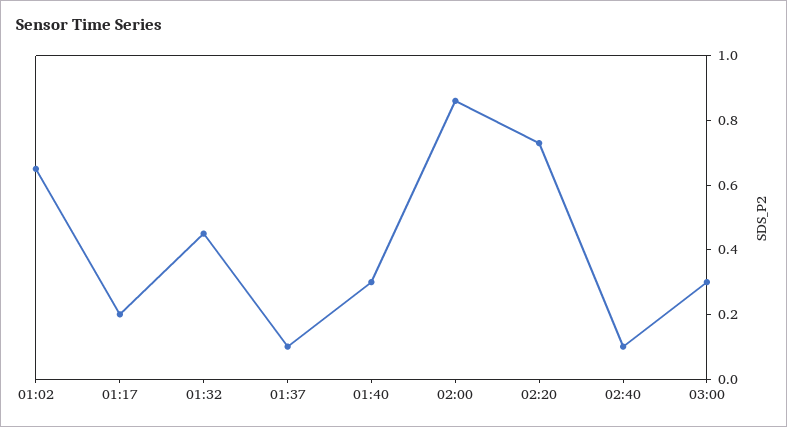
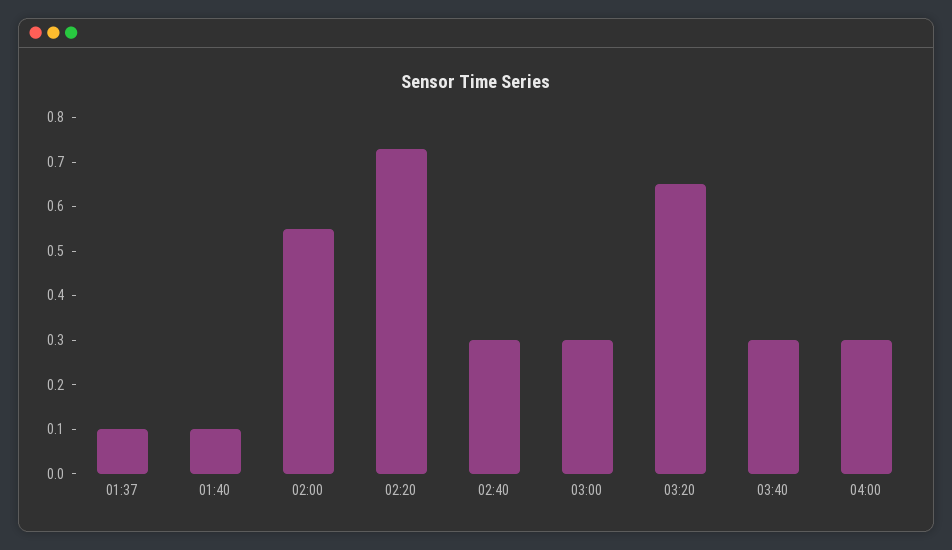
01:02: 0.65 -> none
01:17: 0.2 -> none
01:32: 0.45 -> none
01:40: 0.3 -> 0.1
02:00: 0.85 -> 0.55
02:40: 0.1 -> 0.3
03:20: none -> 0.65
03:40: none -> 0.3
04:00: none -> 0.3

